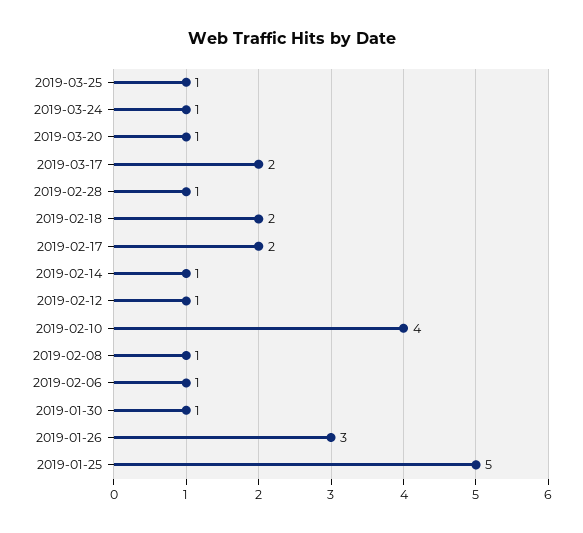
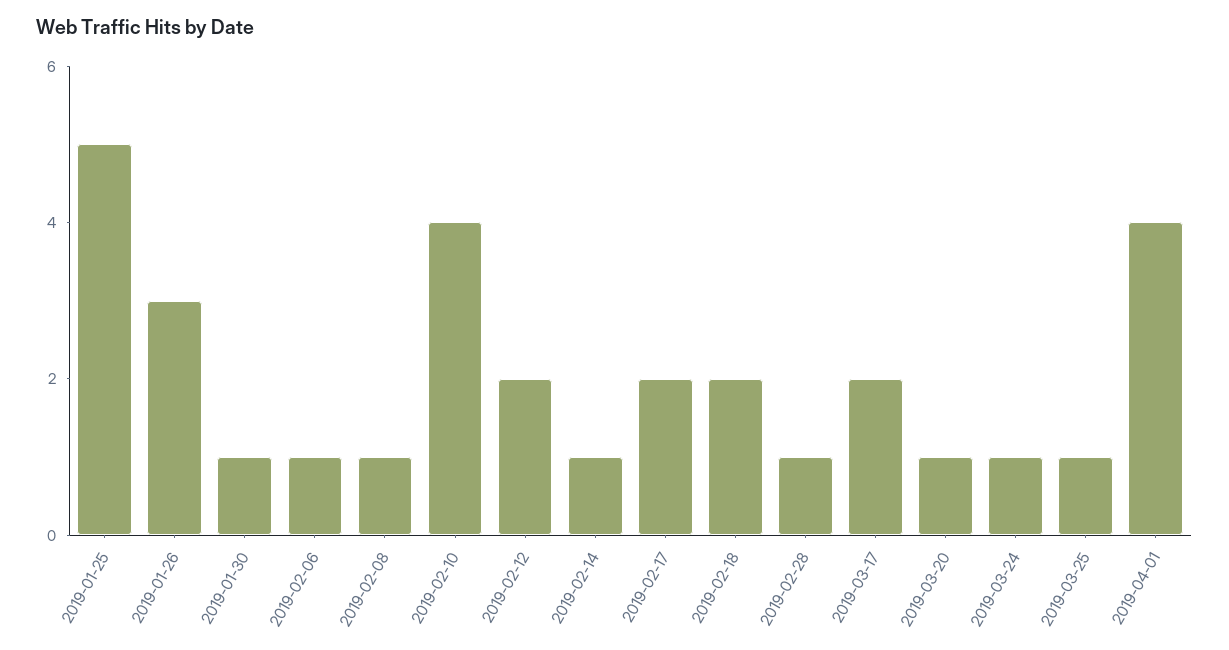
2019-02-12: 1 -> 2
2019-04-01: none -> 4

